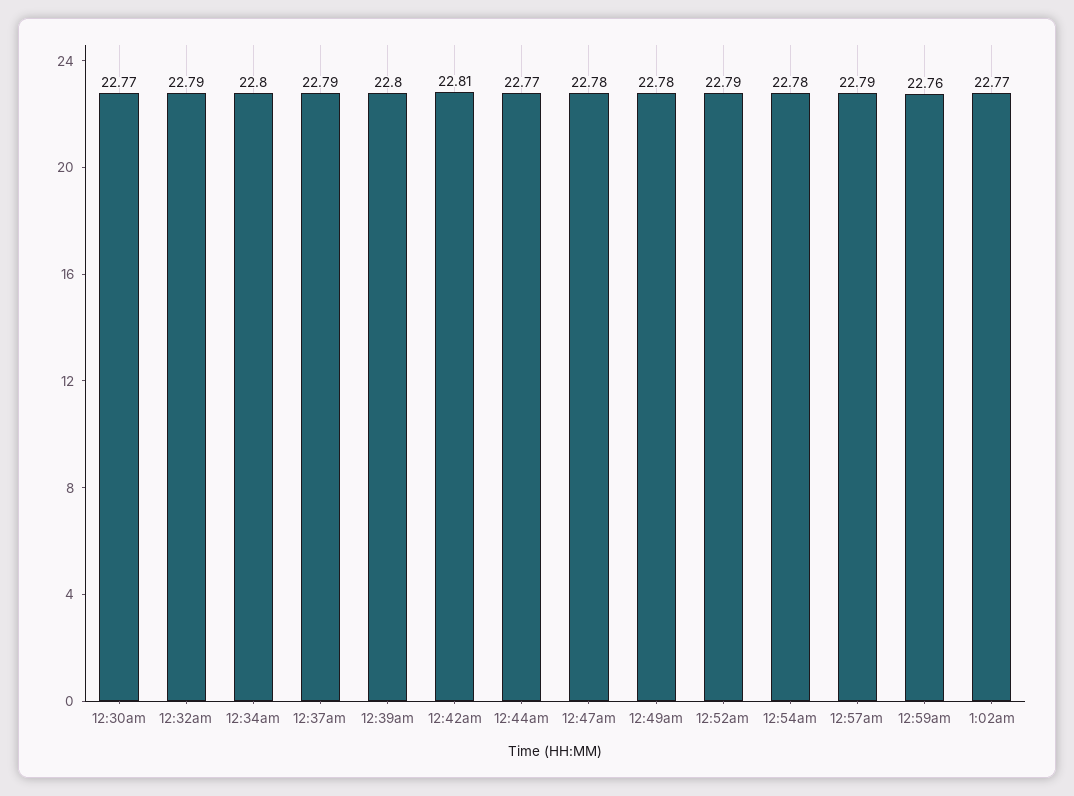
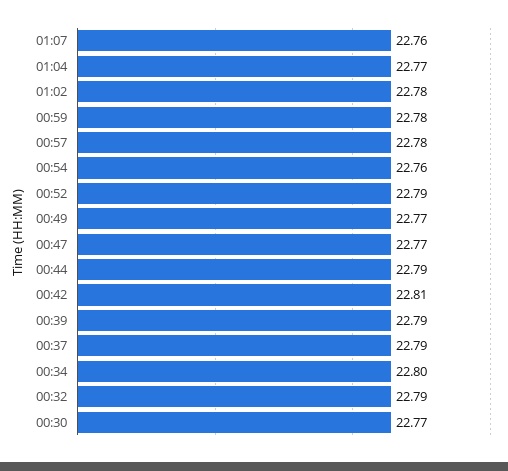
12:39am: 22.8 -> 22.79
12:44am: 22.77 -> 22.79
12:47am: 22.78 -> 22.77
12:49am: 22.78 -> 22.77
12:54am: 22.78 -> 22.76
12:57am: 22.79 -> 22.78
12:59am: 22.76 -> 22.78
1:02am: 22.77 -> 22.78
01:07: none -> 22.76
01:04: none -> 22.77

